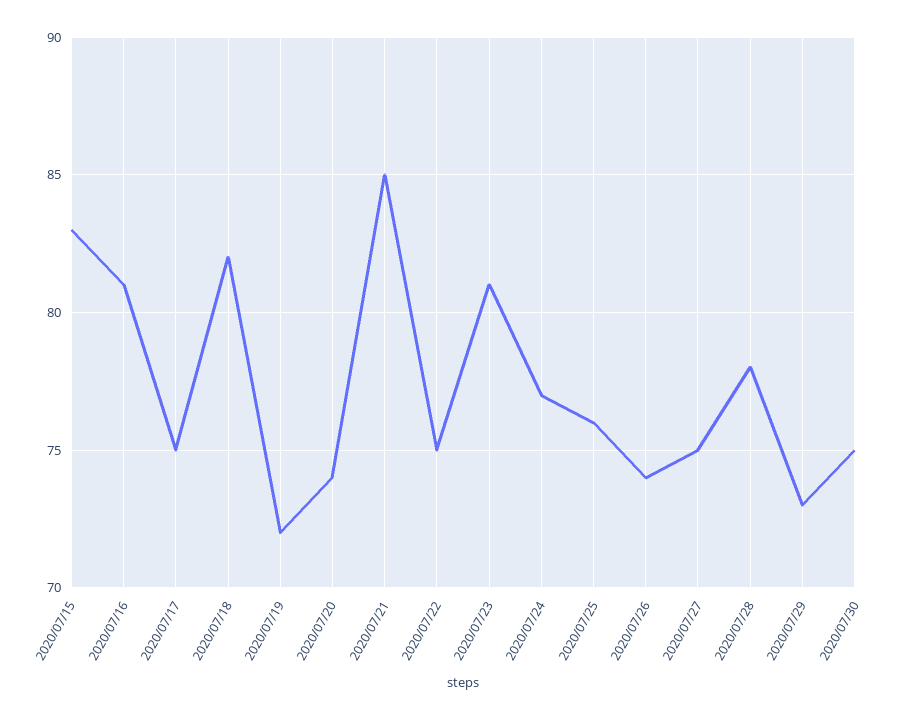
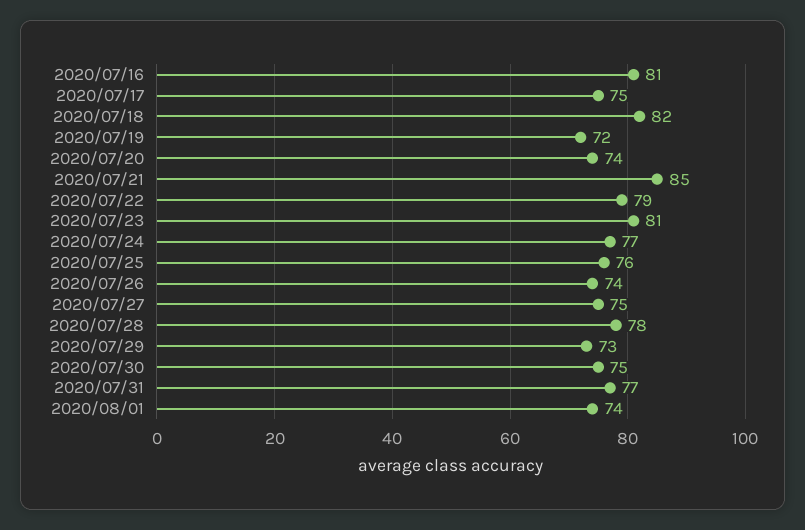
2020/07/15: 83 -> none
2020/07/22: 75 -> 79
2020/07/31: none -> 77
2020/08/01: none -> 74

